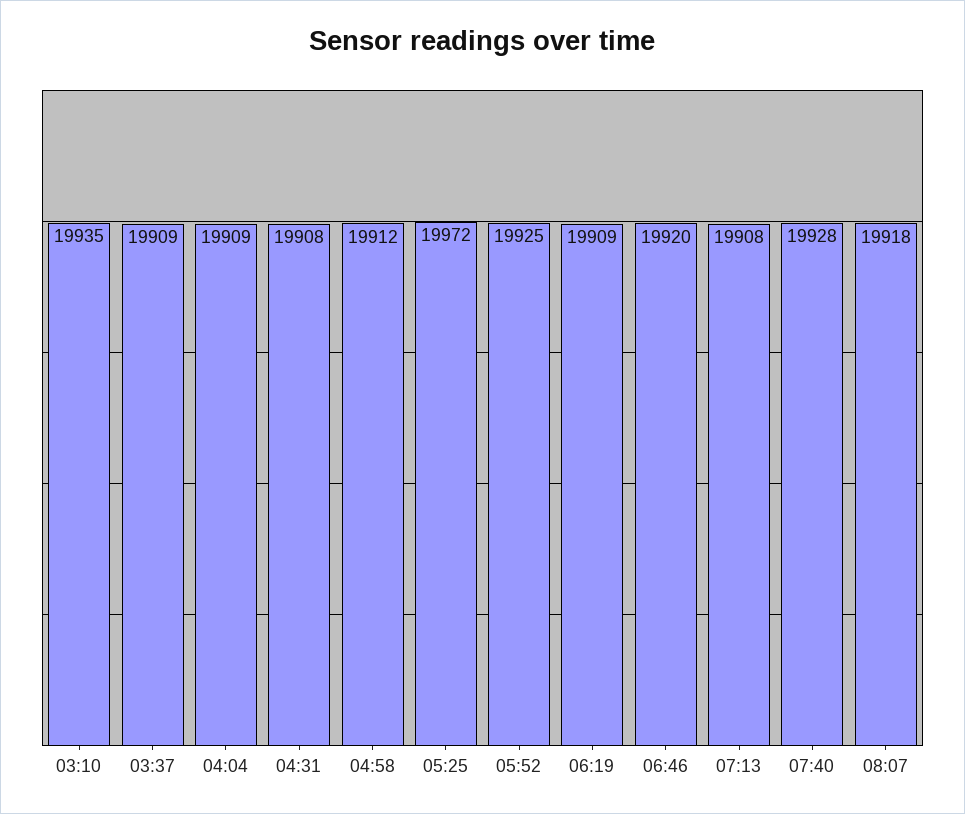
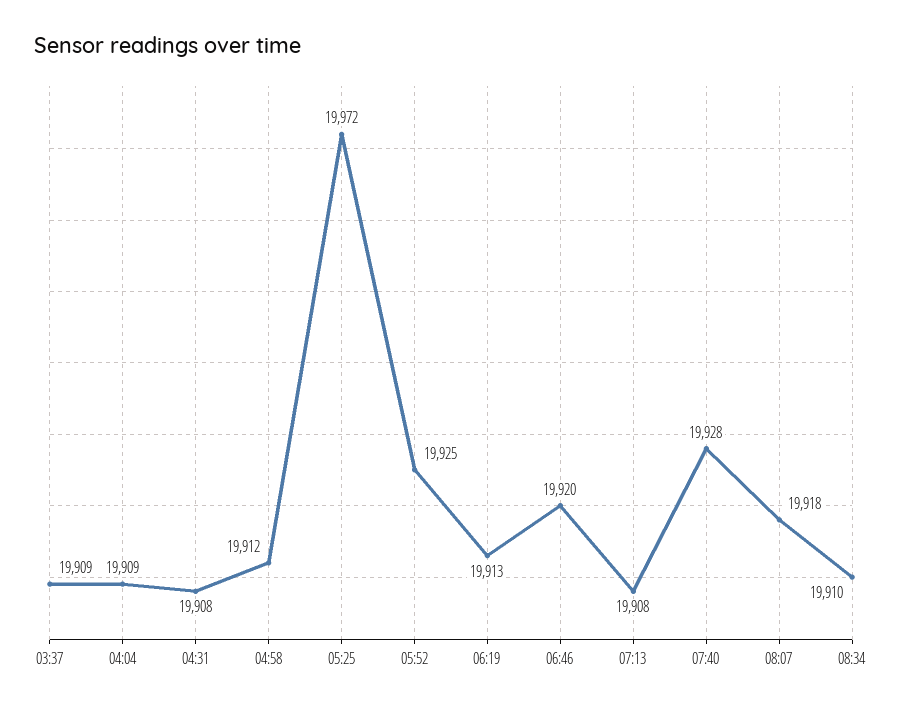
03:10: 19935 -> none
06:19: 19909 -> 19913
08:34: none -> 19910

